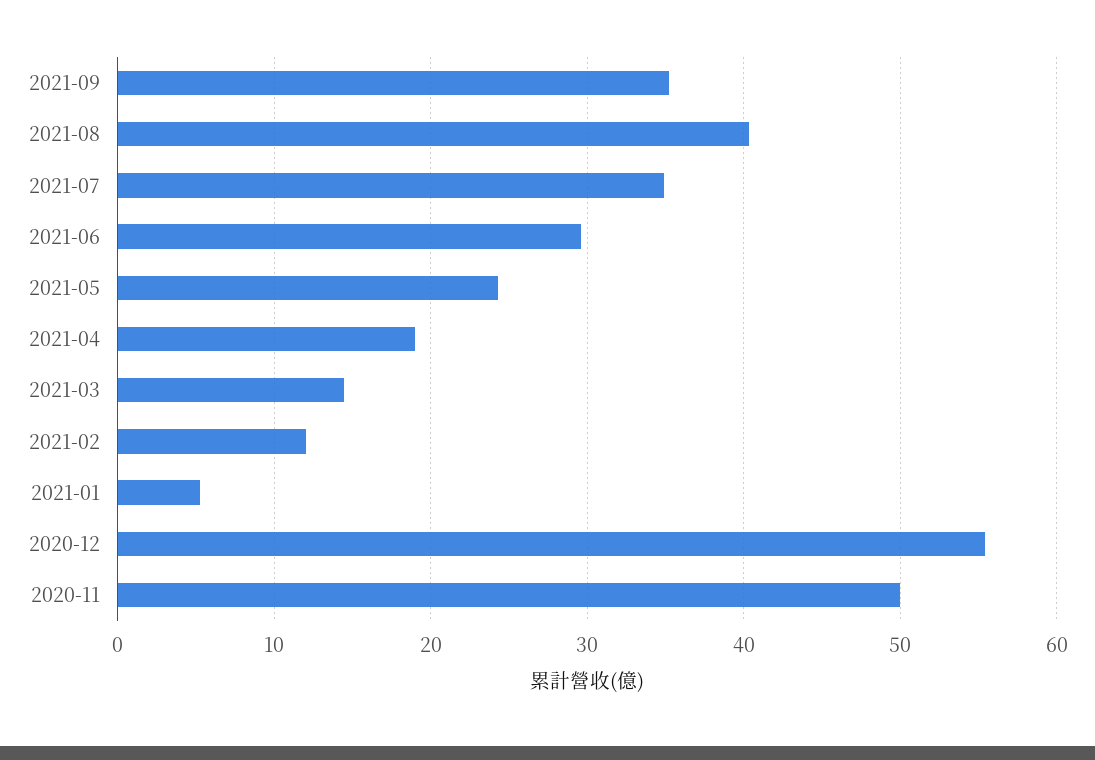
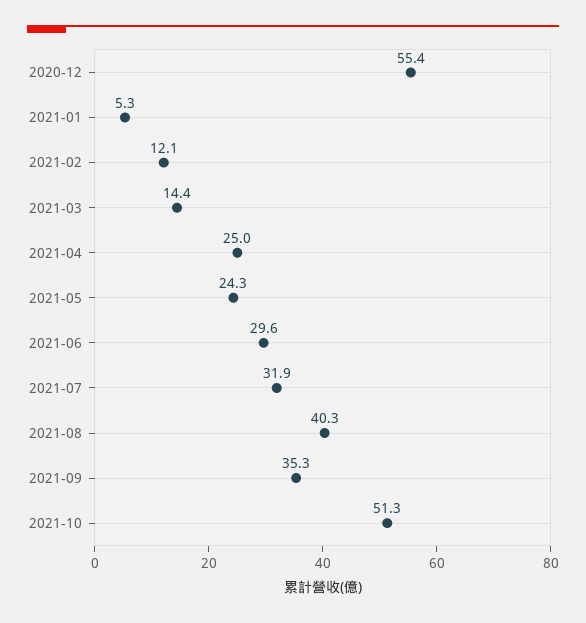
2021-07: 35 -> 31.9
2021-04: 19 -> 25
2020-11: 50 -> none
2021-10: none -> 51.3

